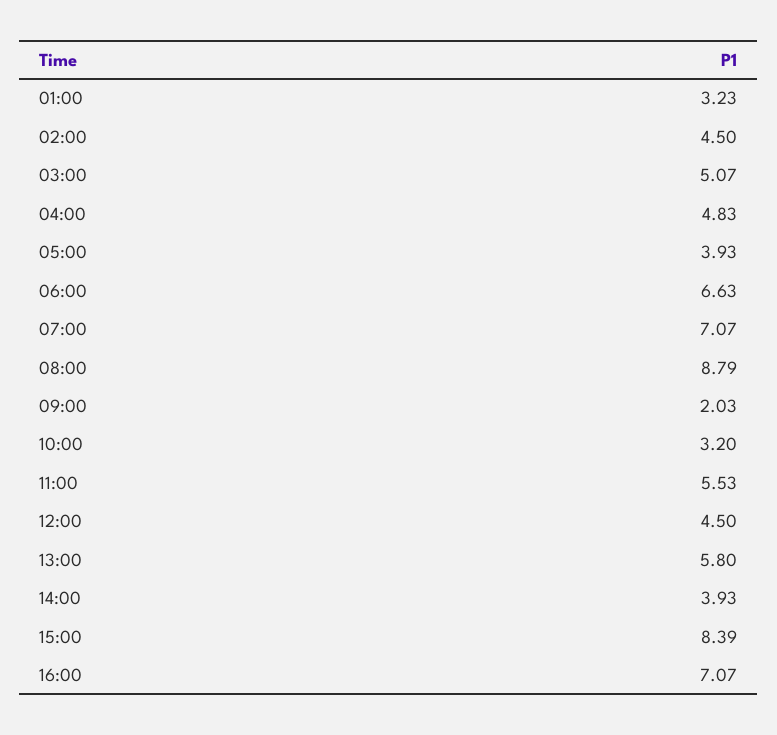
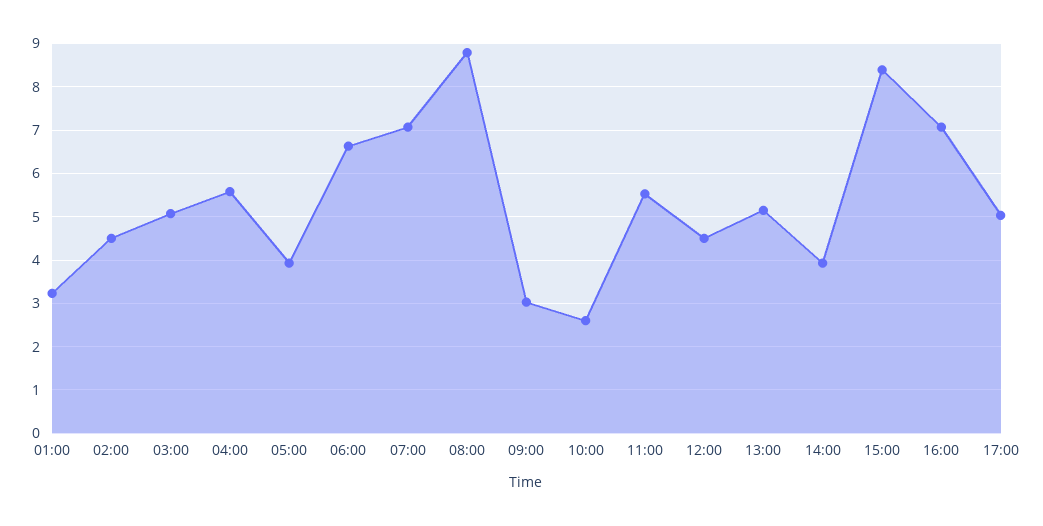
04:00: 4.83 -> 5.6
09:00: 2.03 -> 3
10:00: 3.2 -> 2.6
13:00: 5.8 -> 5.2
17:00: none -> 5

